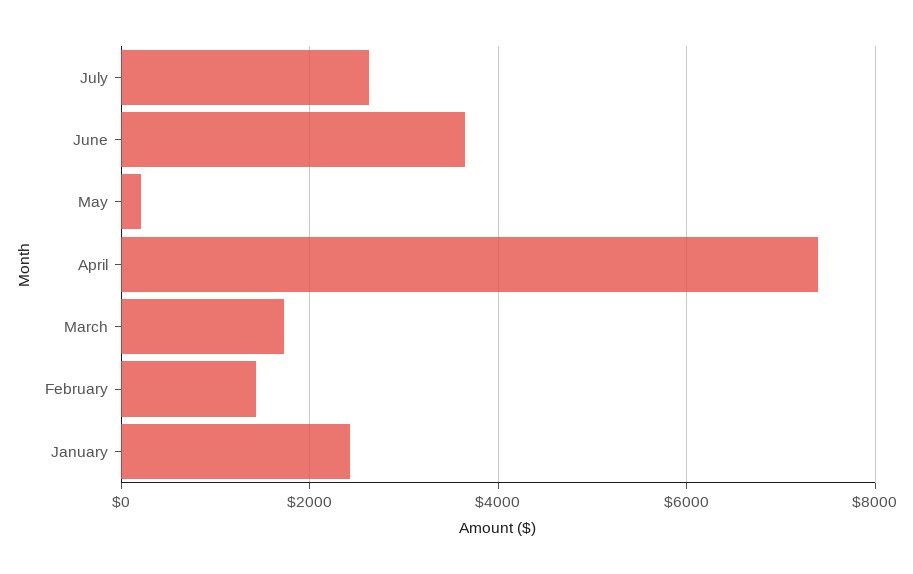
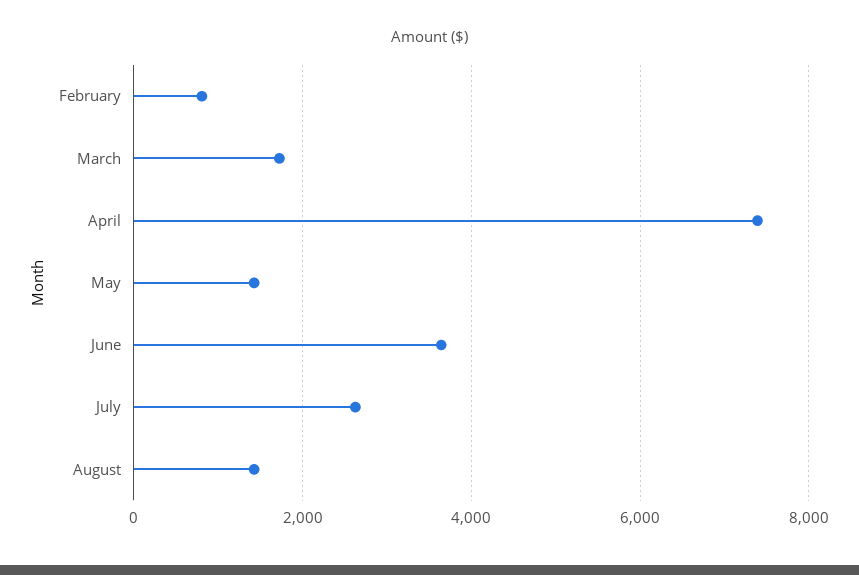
May: 200 -> 1400
February: 1400 -> 800
January: 2400 -> none
August: none -> 1400

